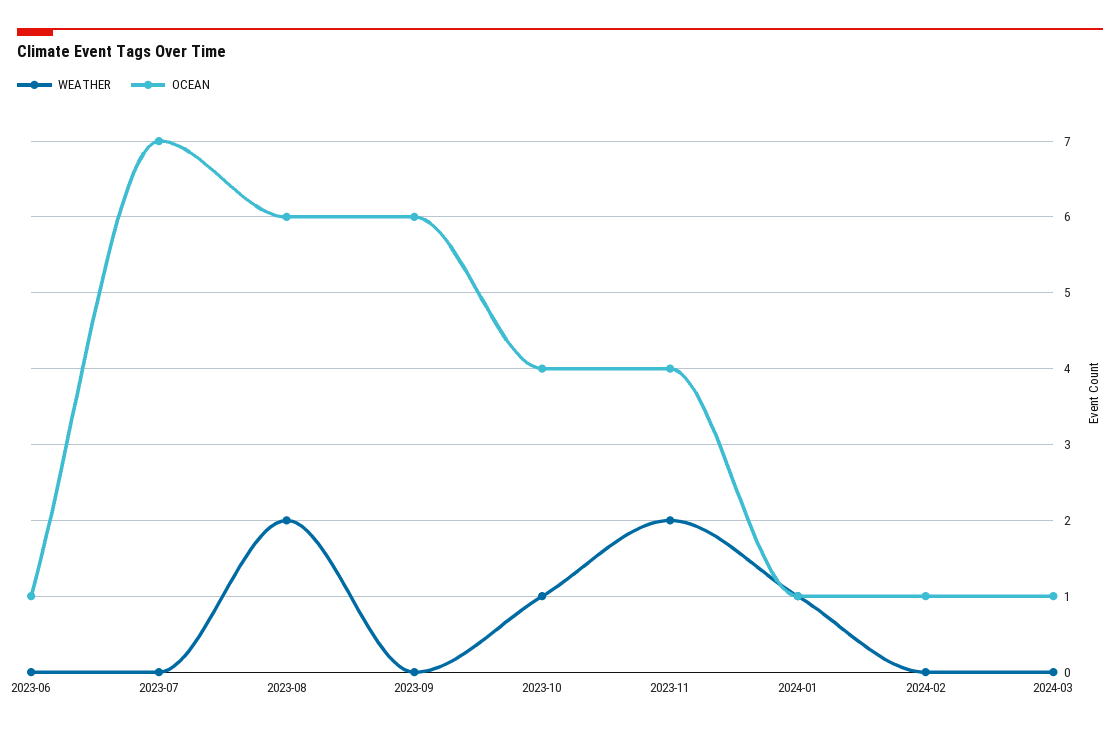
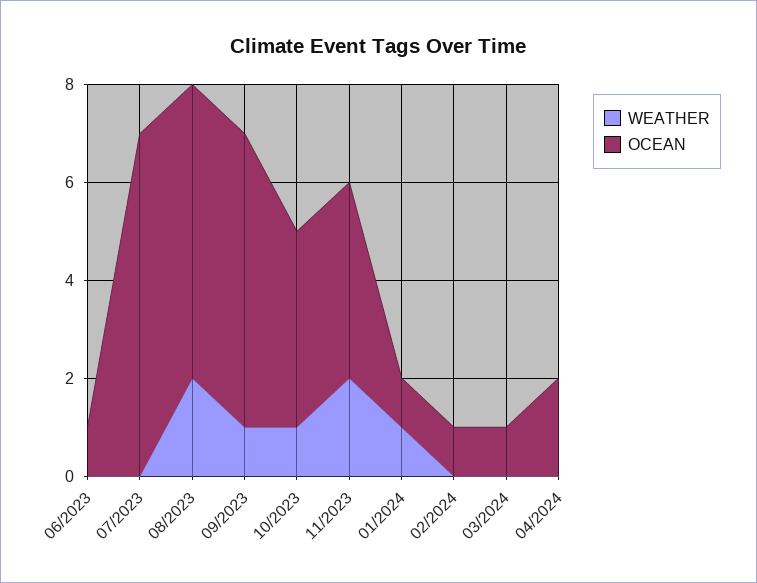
WEATHER, 2023-09: 0 -> 1
WEATHER, 04/2024: none -> 0
OCEAN, 04/2024: none -> 2

